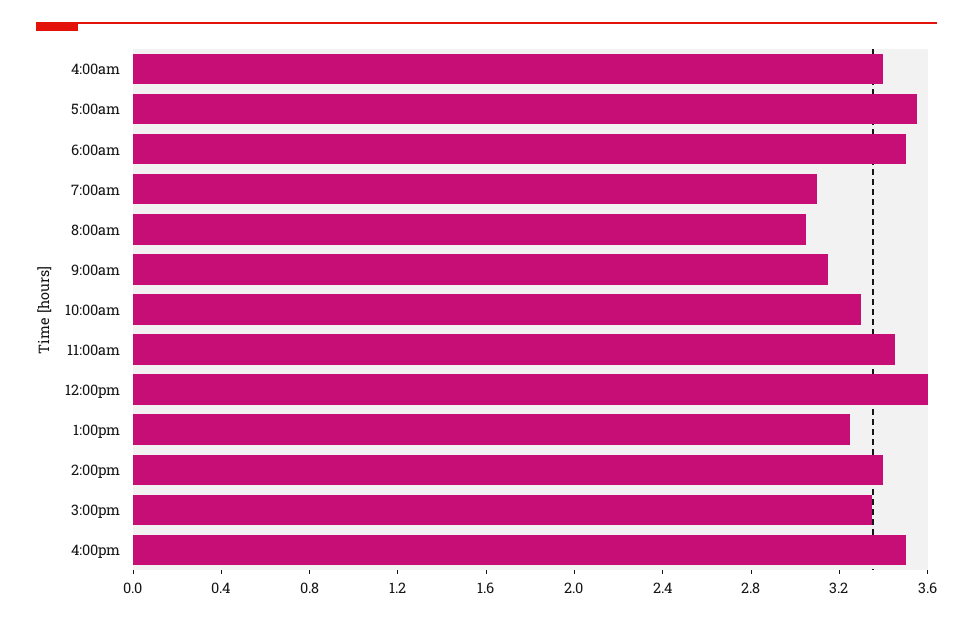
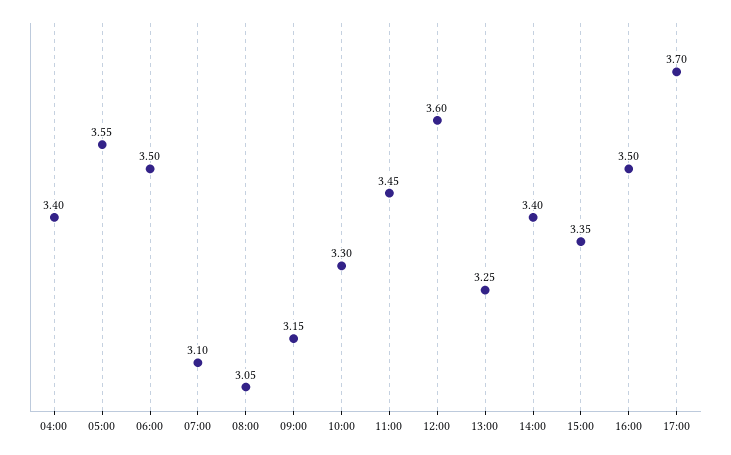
17:00: none -> 3.7

